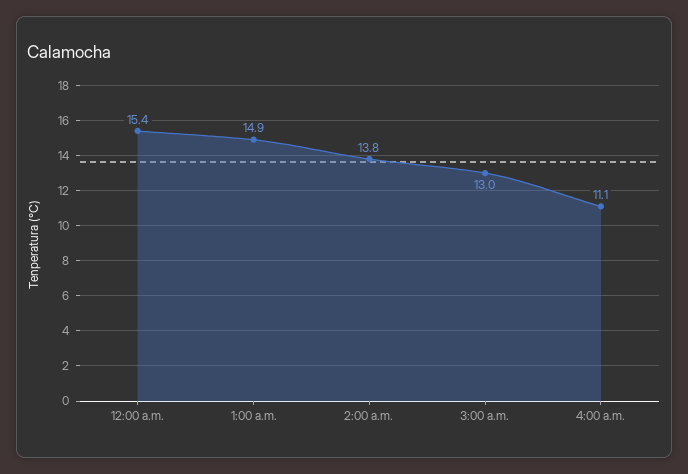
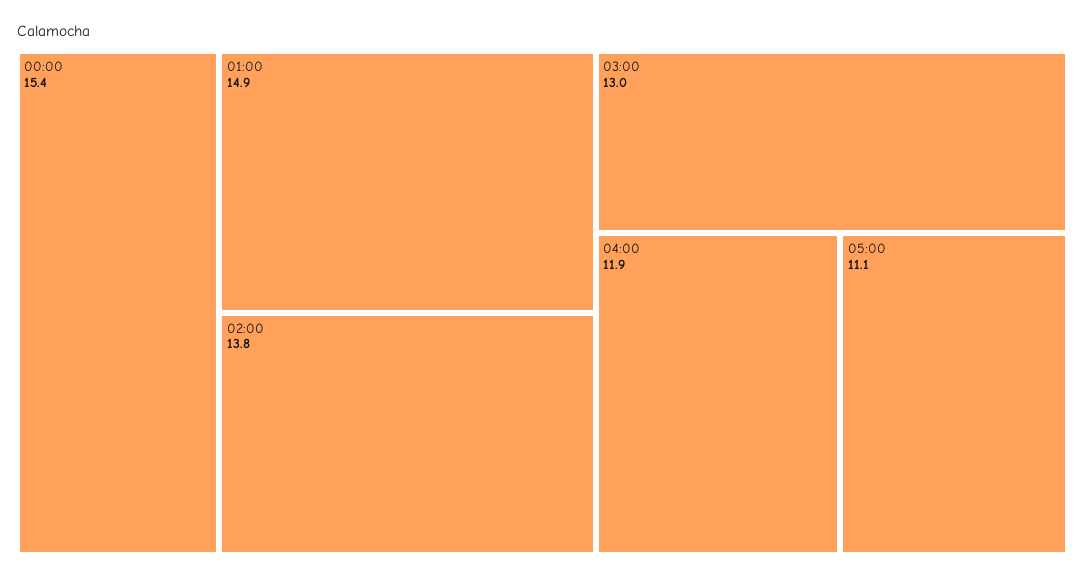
4:00 a.m.: 11.1 -> 11.9
05:00: none -> 11.1

